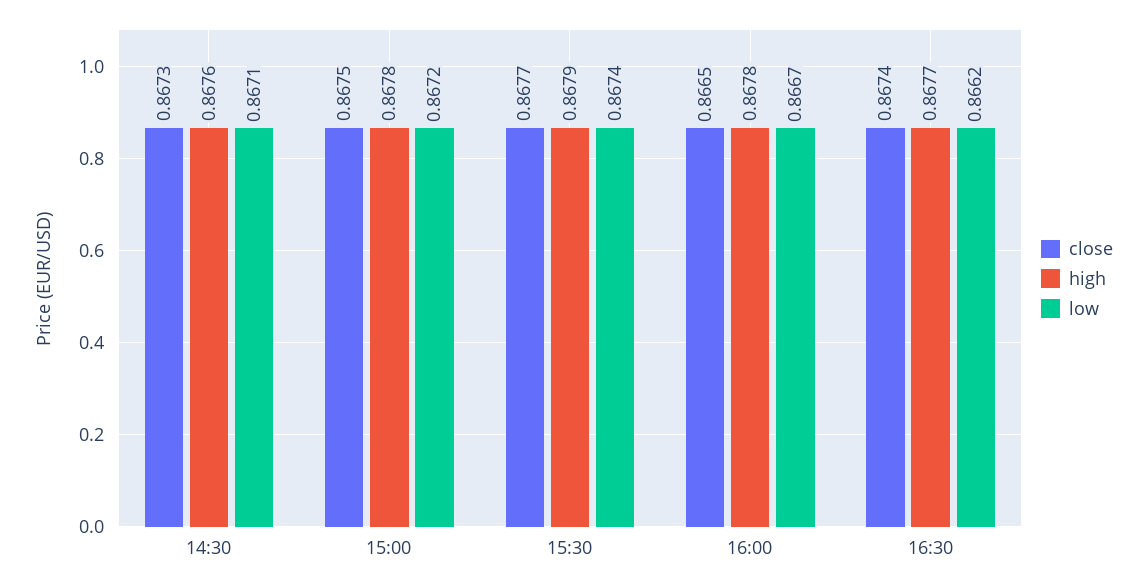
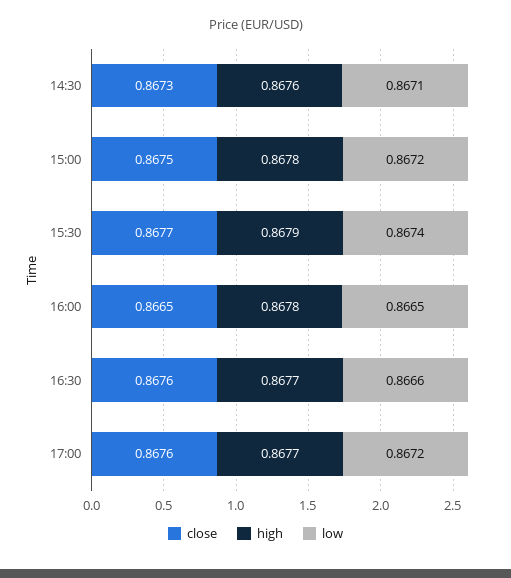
low, 16:00: 0.8667 -> 0.8665
close, 16:30: 0.8674 -> 0.8676
low, 16:30: 0.8662 -> 0.8666
close, 17:00: none -> 0.8676
high, 17:00: none -> 0.8677
low, 17:00: none -> 0.8672

